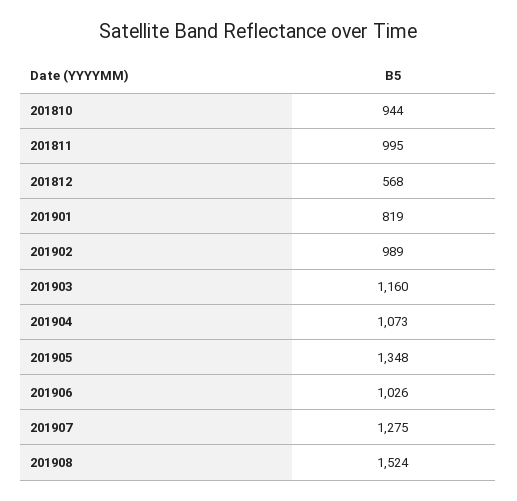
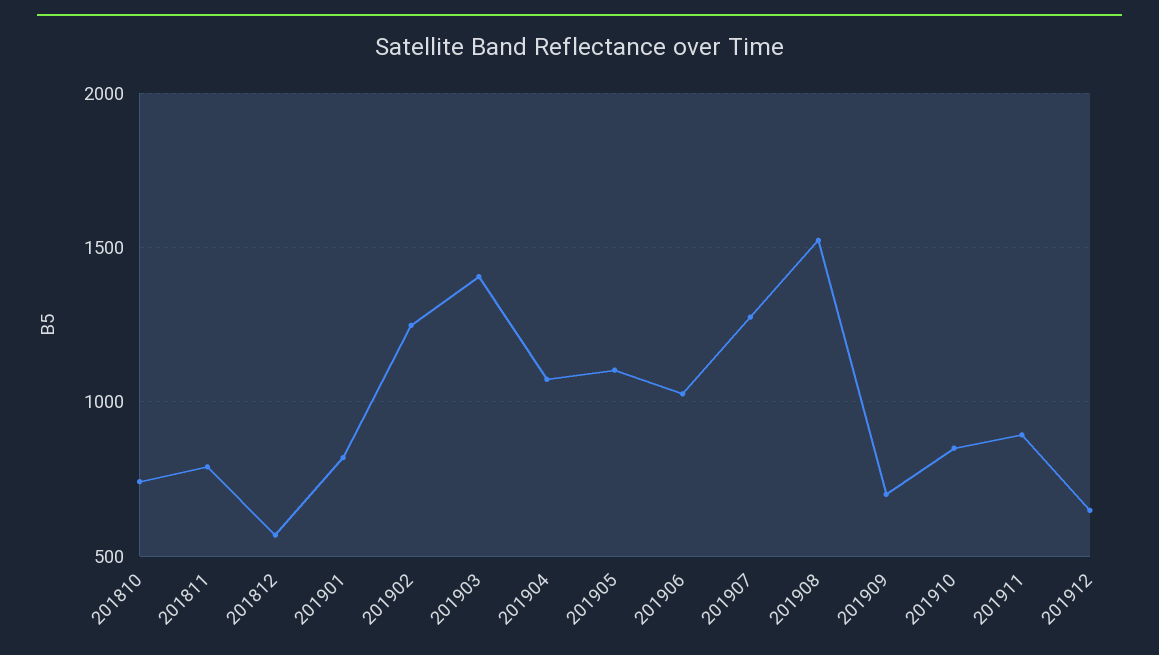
201810: 944 -> 750
201811: 995 -> 800
201902: 989 -> 1250
201903: 1160 -> 1400
201905: 1348 -> 1100
201909: none -> 700
201910: none -> 850
201911: none -> 900
201912: none -> 650

